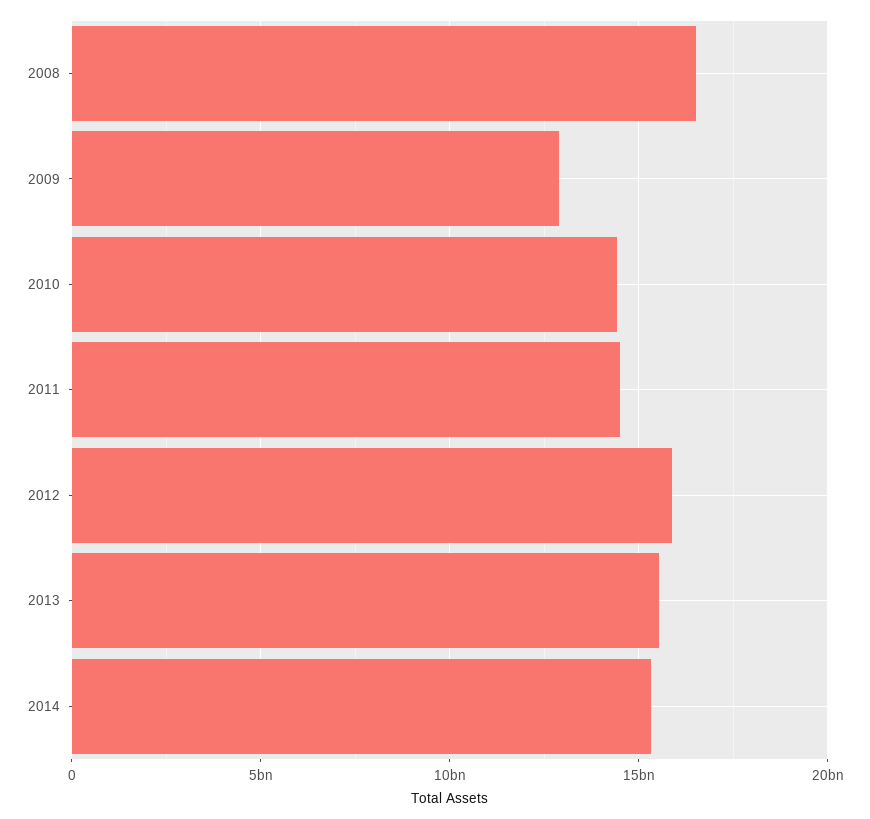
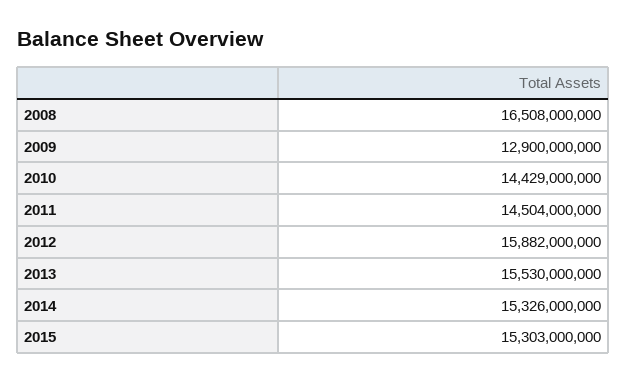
2015: none -> 15303000000

